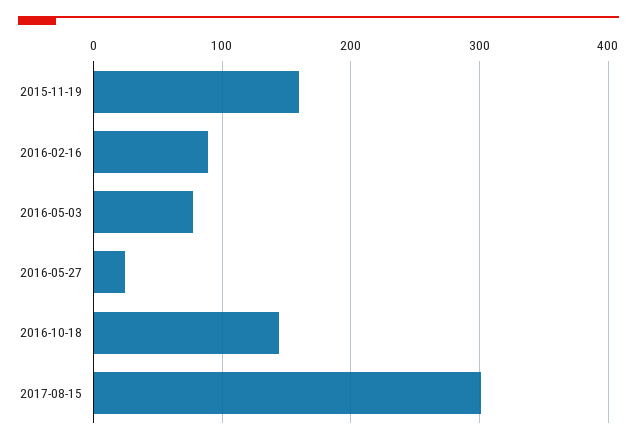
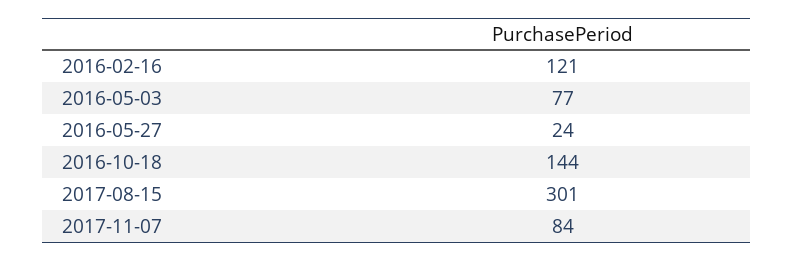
2015-11-19: 160 -> none
2016-02-16: 90 -> 121
2017-11-07: none -> 84

